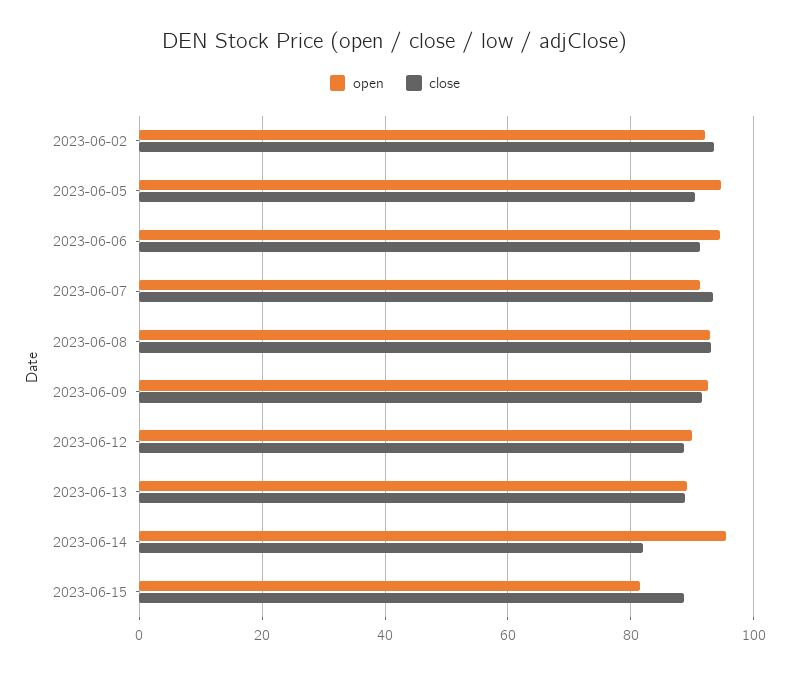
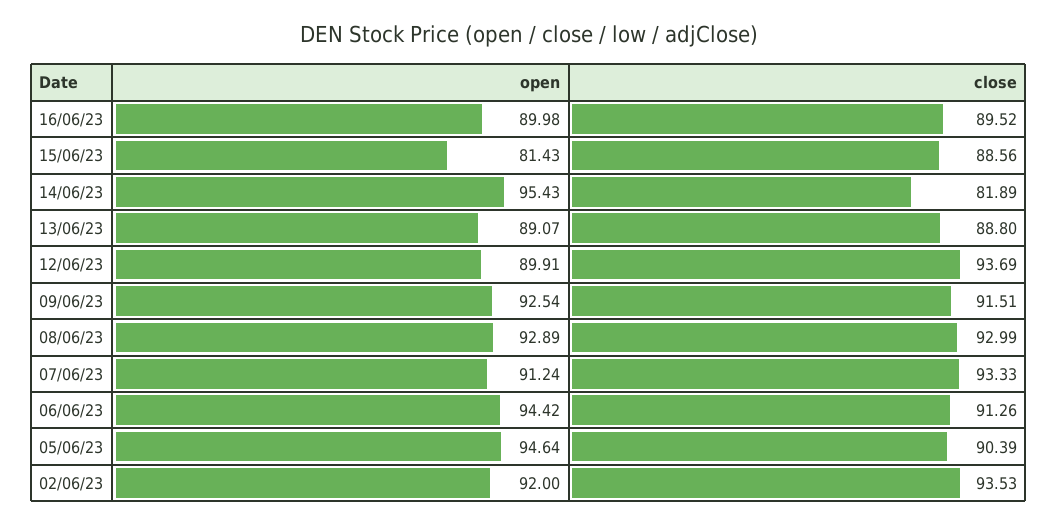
close, 2023-06-12: 88 -> 93.69
open, 16/06/23: none -> 89.98
close, 16/06/23: none -> 89.52

